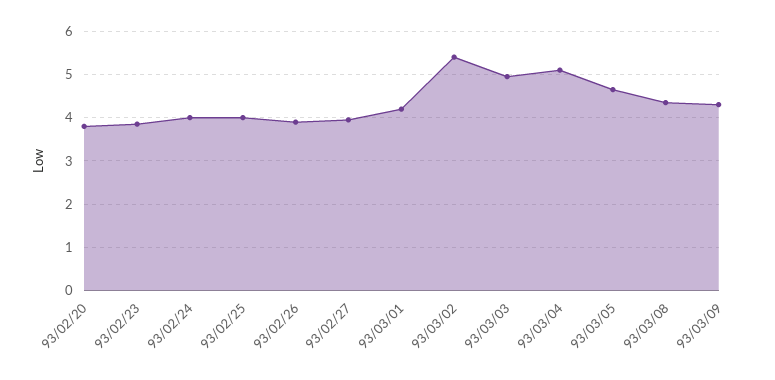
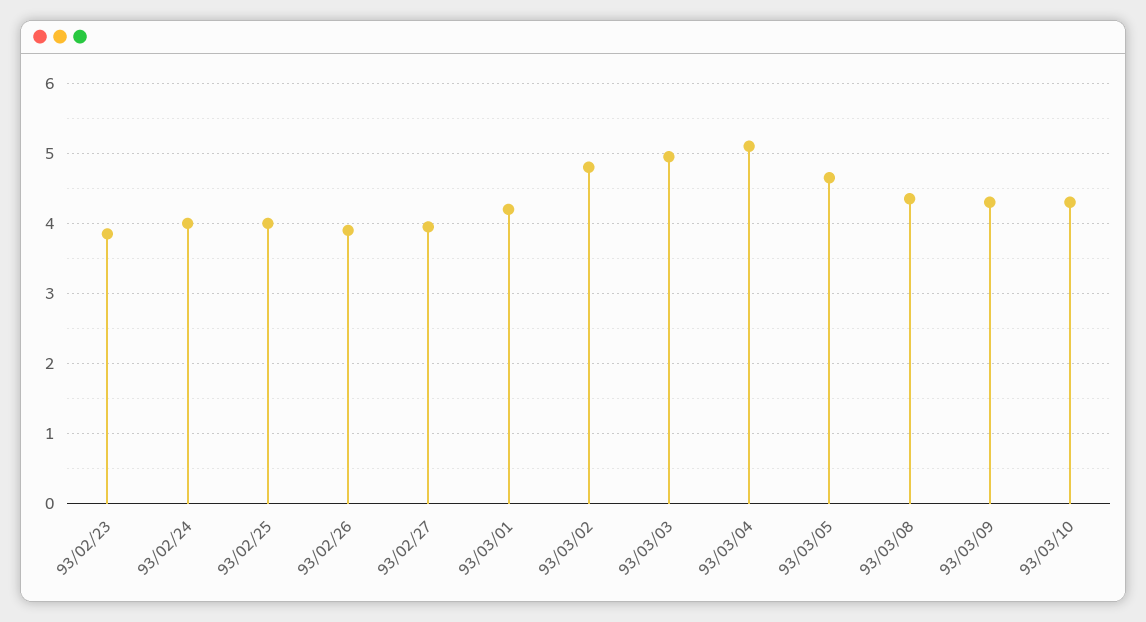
93/02/20: 3.8 -> none
93/03/02: 5.4 -> 4.8
93/03/10: none -> 4.3

